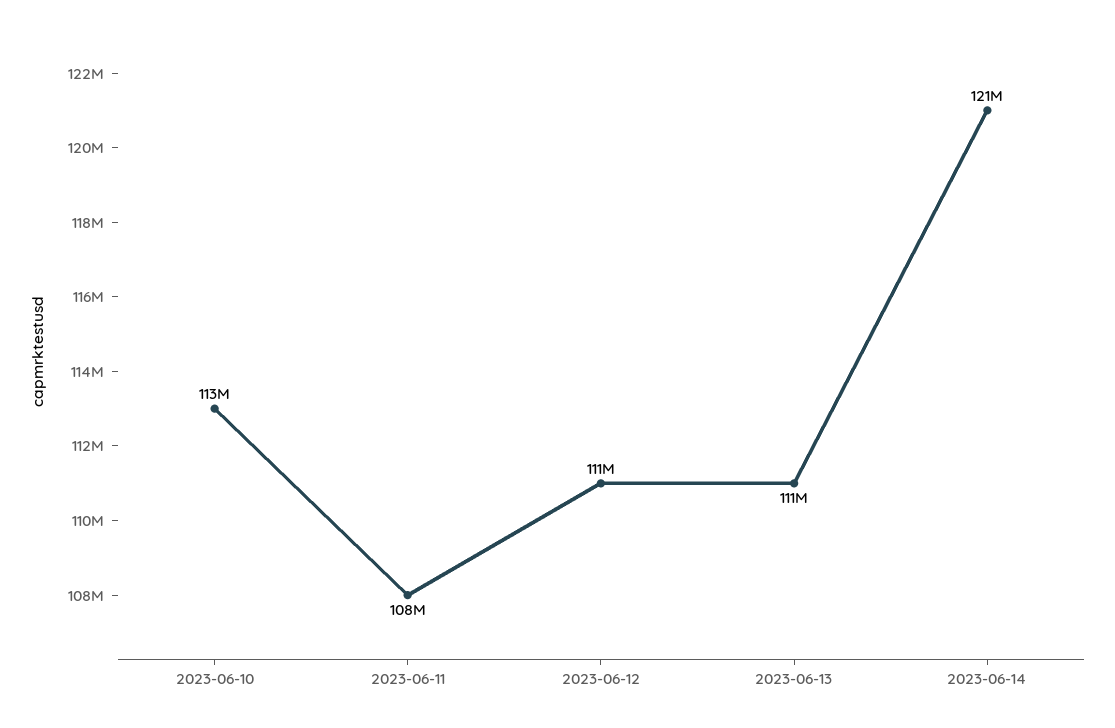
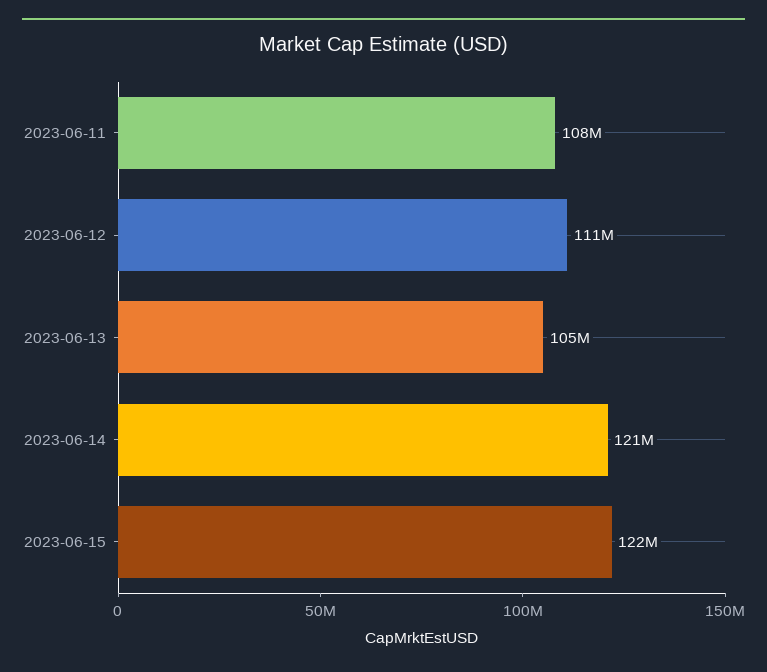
2023-06-10: 113000000 -> none
2023-06-13: 111000000 -> 105000000
2023-06-15: none -> 122000000

